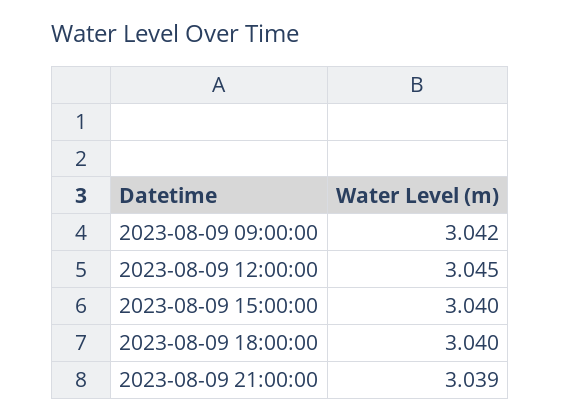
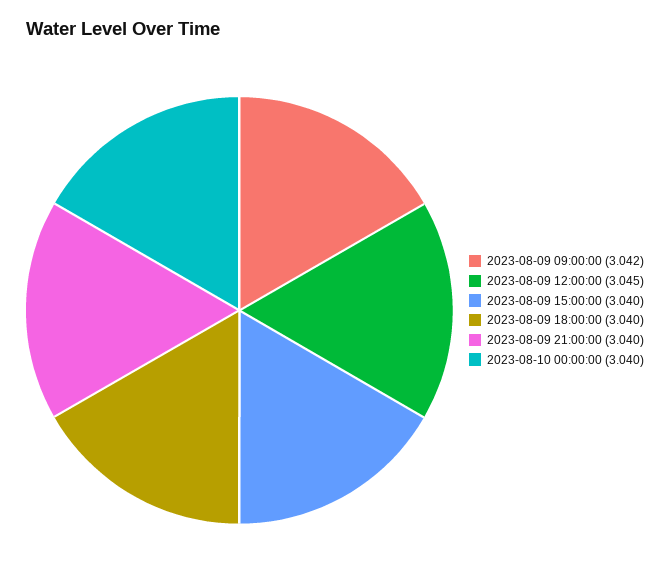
2023-08-09 21:00:00: 3.039 -> 3.04
2023-08-10 00:00:00: none -> 3.04

